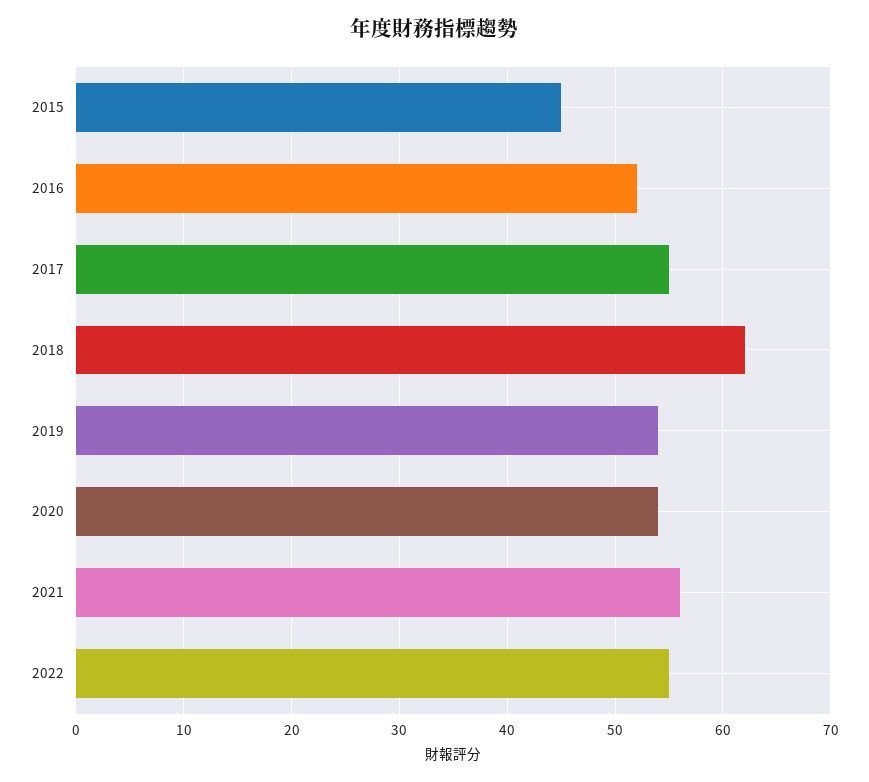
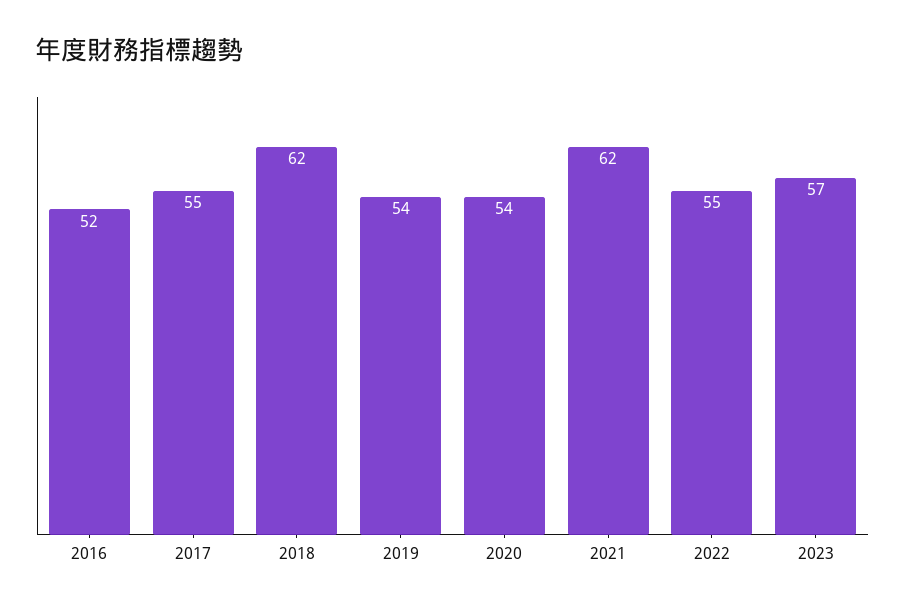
2015: 45 -> none
2021: 56 -> 62
2023: none -> 57

